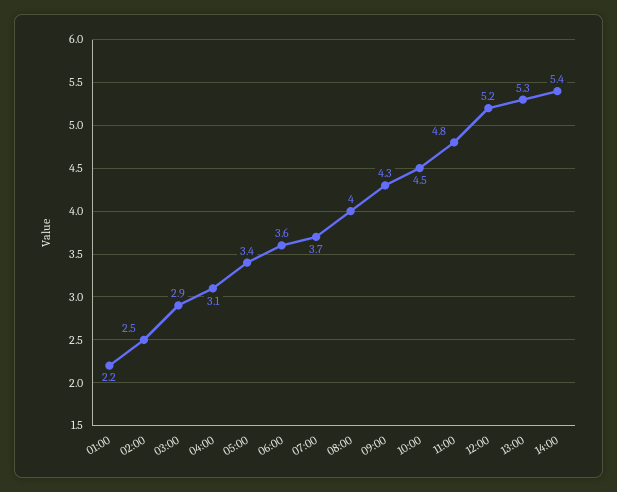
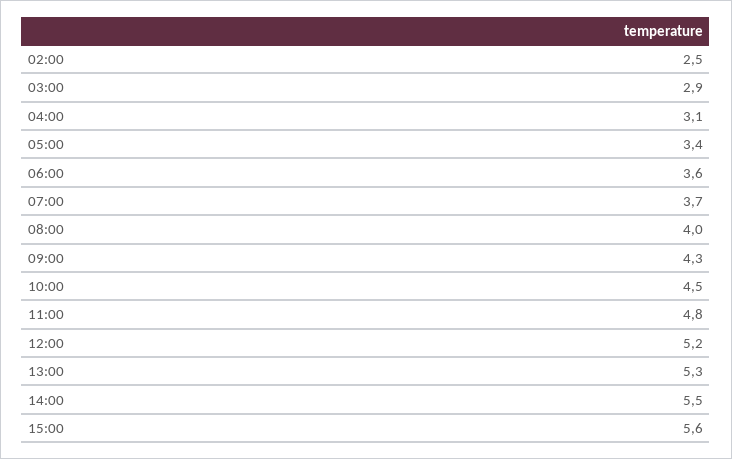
01:00: 2.2 -> none
14:00: 5.4 -> 5.5
15:00: none -> 5.6

